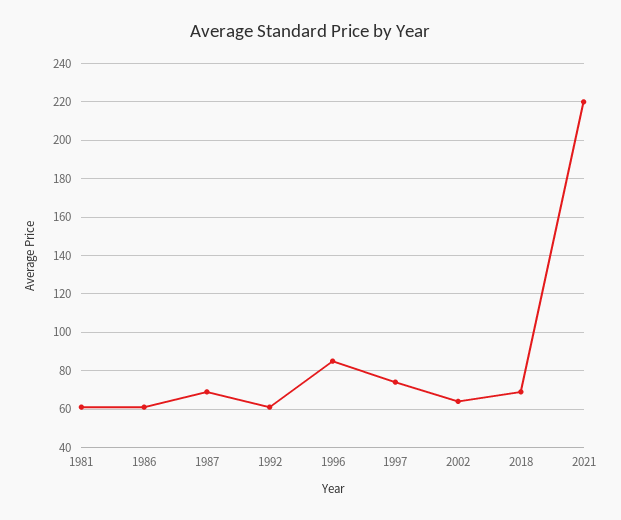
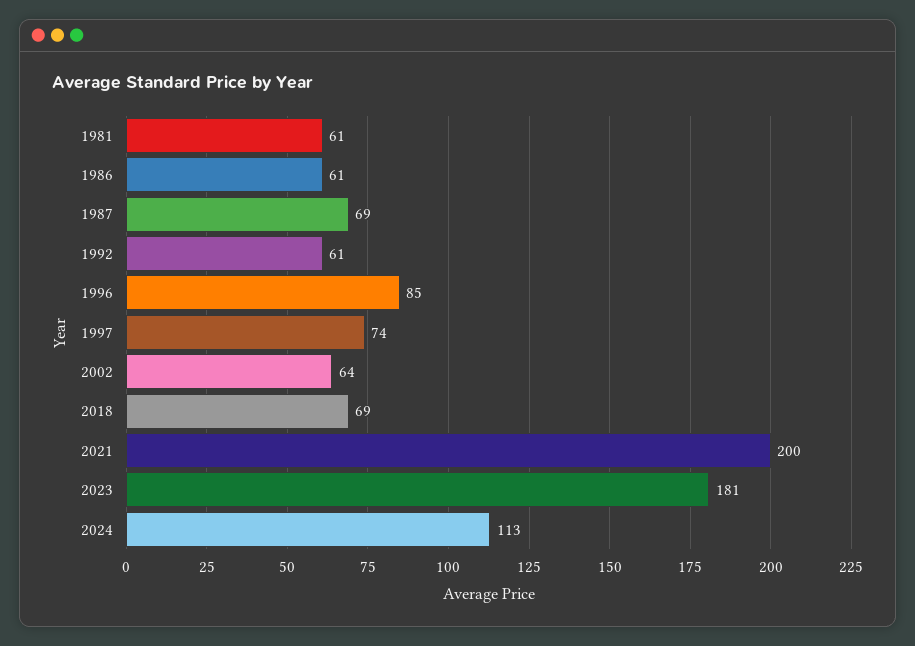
2021: 220 -> 200
2023: none -> 181
2024: none -> 113

